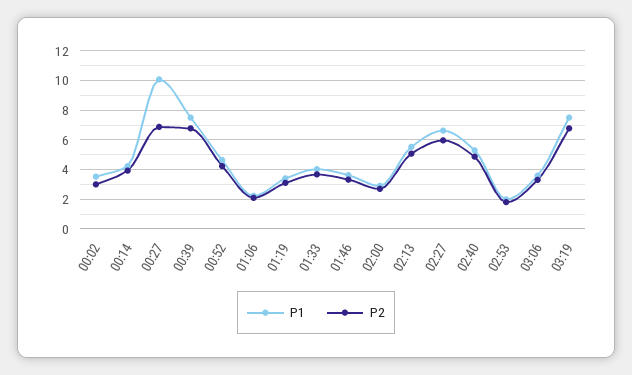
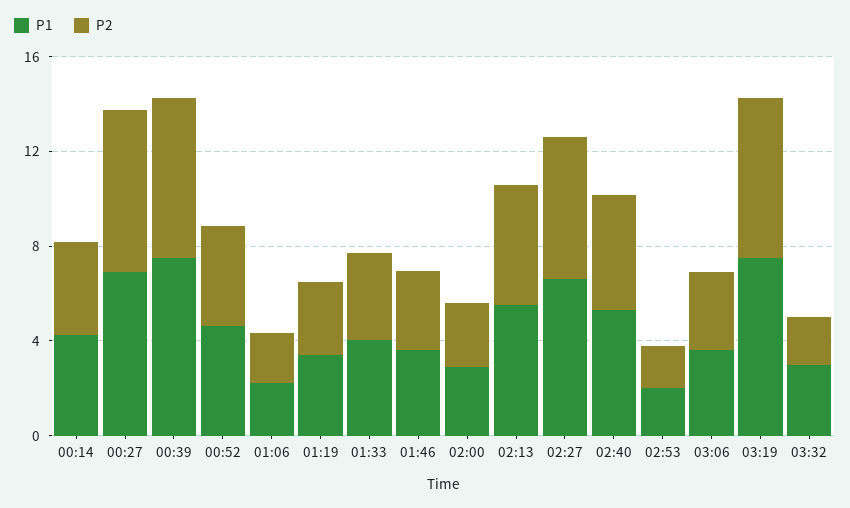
P1, 00:02: 3.5 -> none
P2, 00:02: 3 -> none
P1, 00:27: 10 -> 7
P1, 03:32: none -> 3
P2, 03:32: none -> 2

